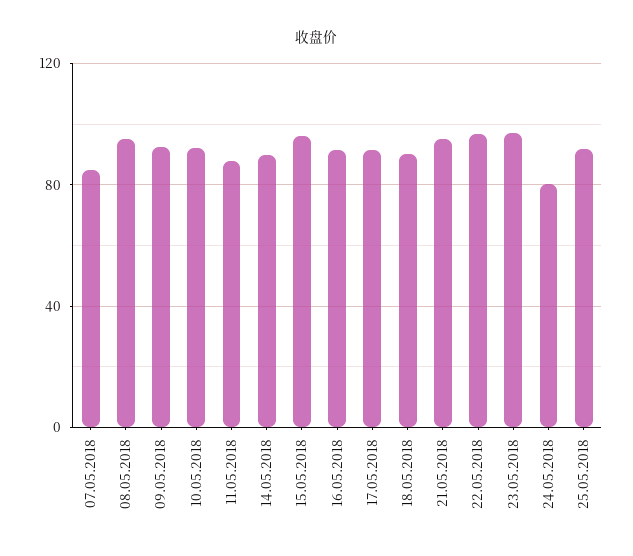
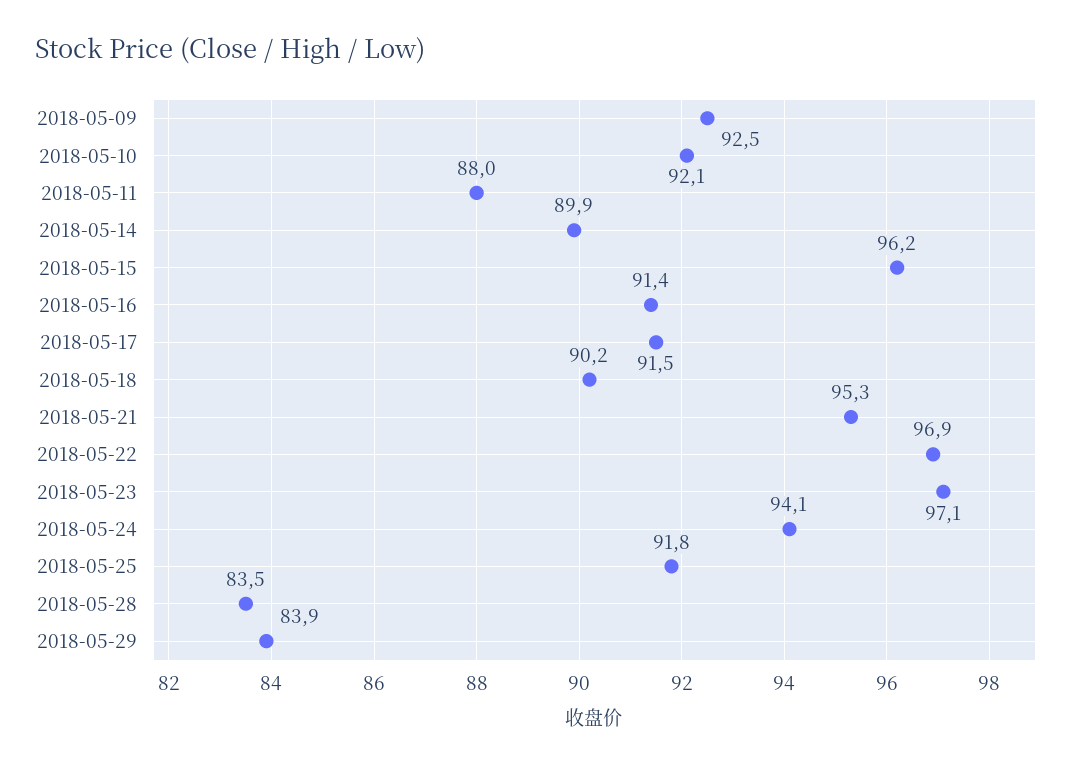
07.05.2018: 85 -> none
08.05.2018: 95 -> none
24.05.2018: 80 -> 94.1
2018-05-28: none -> 83.5
2018-05-29: none -> 83.9

